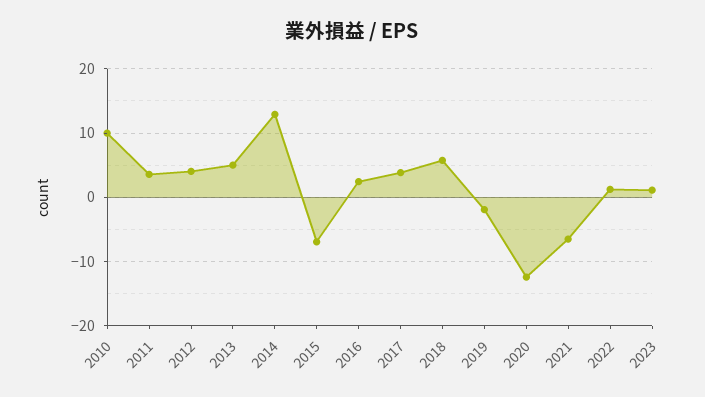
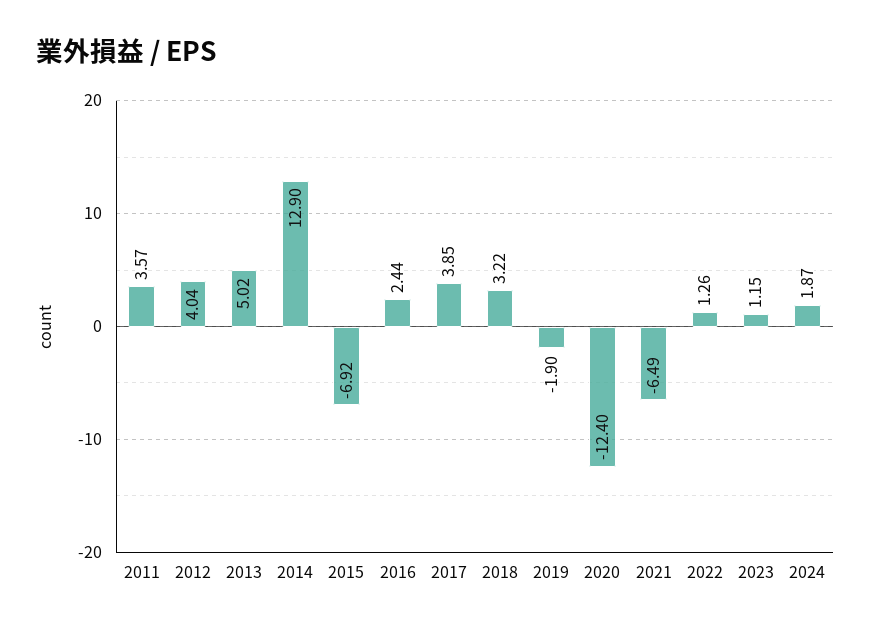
2010: 10 -> none
2018: 6 -> 3.22
2024: none -> 1.87

